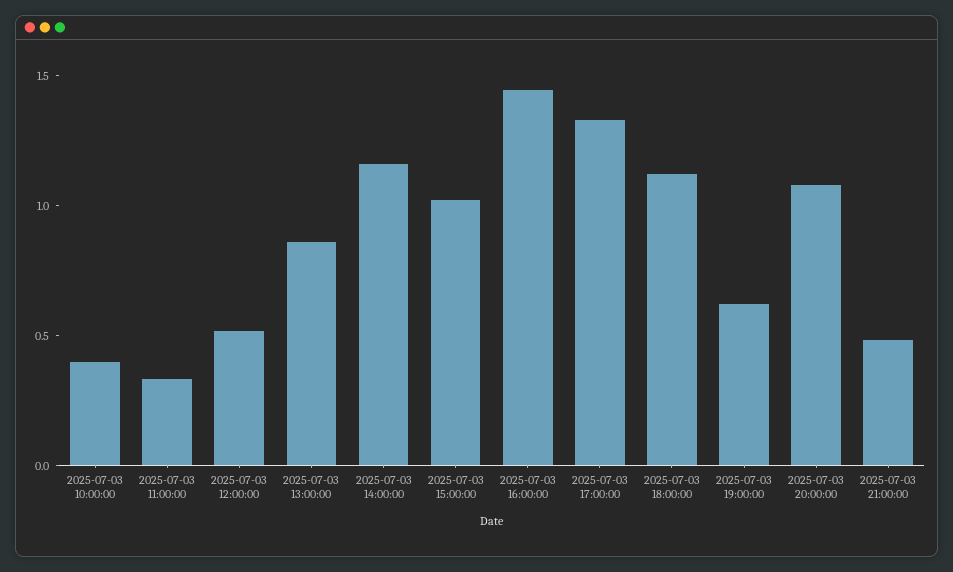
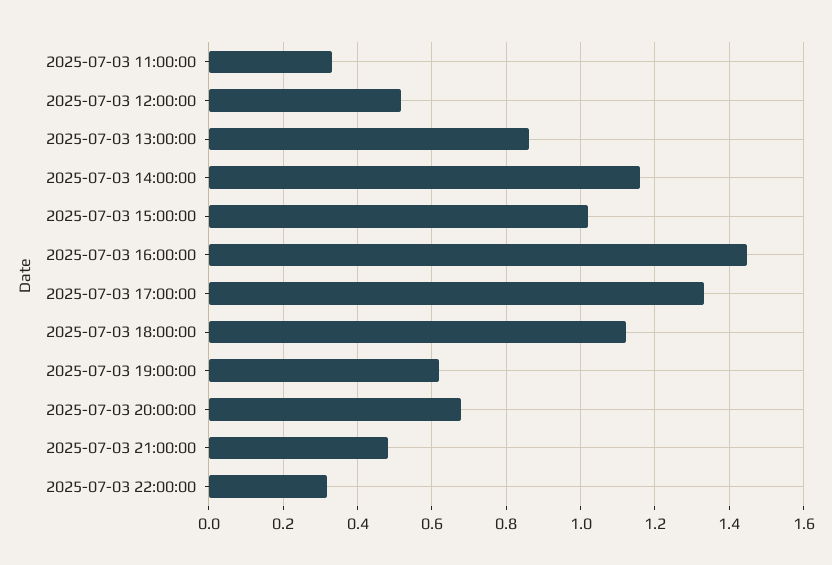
2025-07-03 10:00:00: 0.4 -> none
2025-07-03 20:00:00: 1.1 -> 0.68
2025-07-03 22:00:00: none -> 0.32

